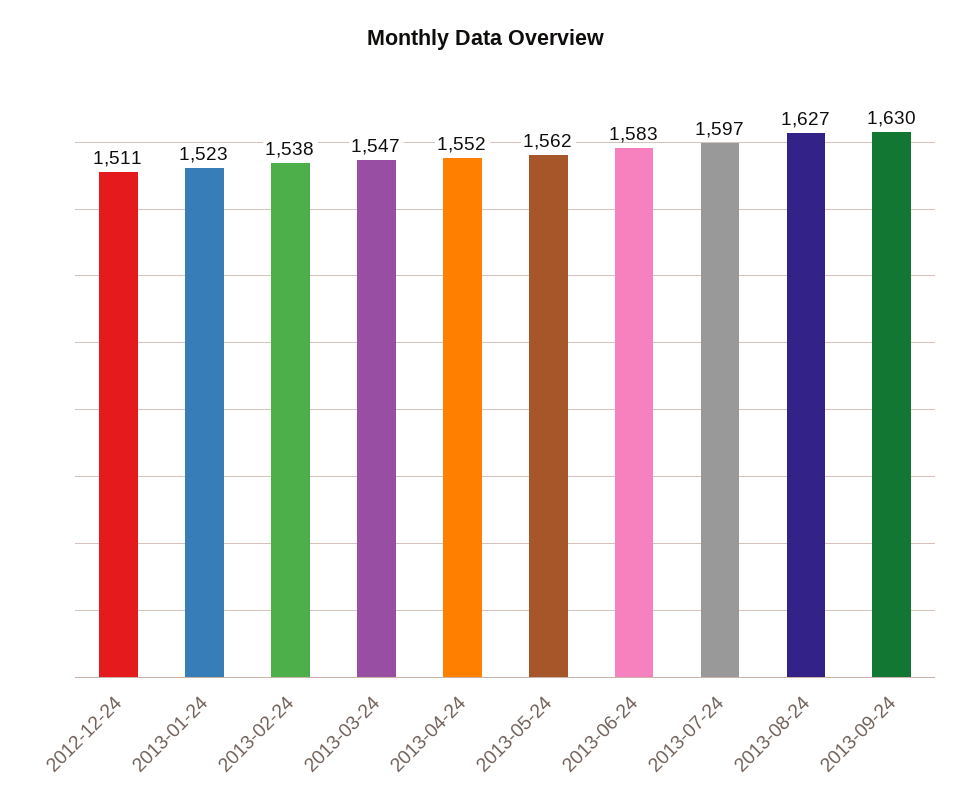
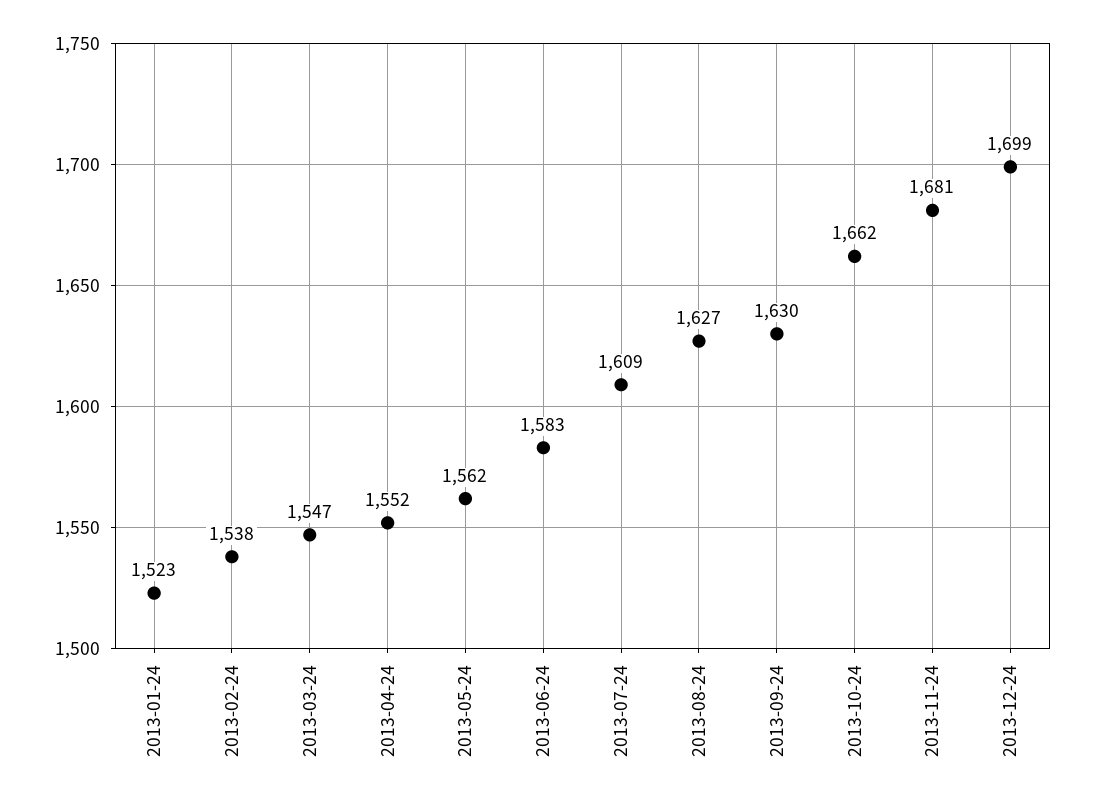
2012-12-24: 1511 -> none
2013-07-24: 1597 -> 1609
2013-10-24: none -> 1662
2013-11-24: none -> 1681
2013-12-24: none -> 1699

